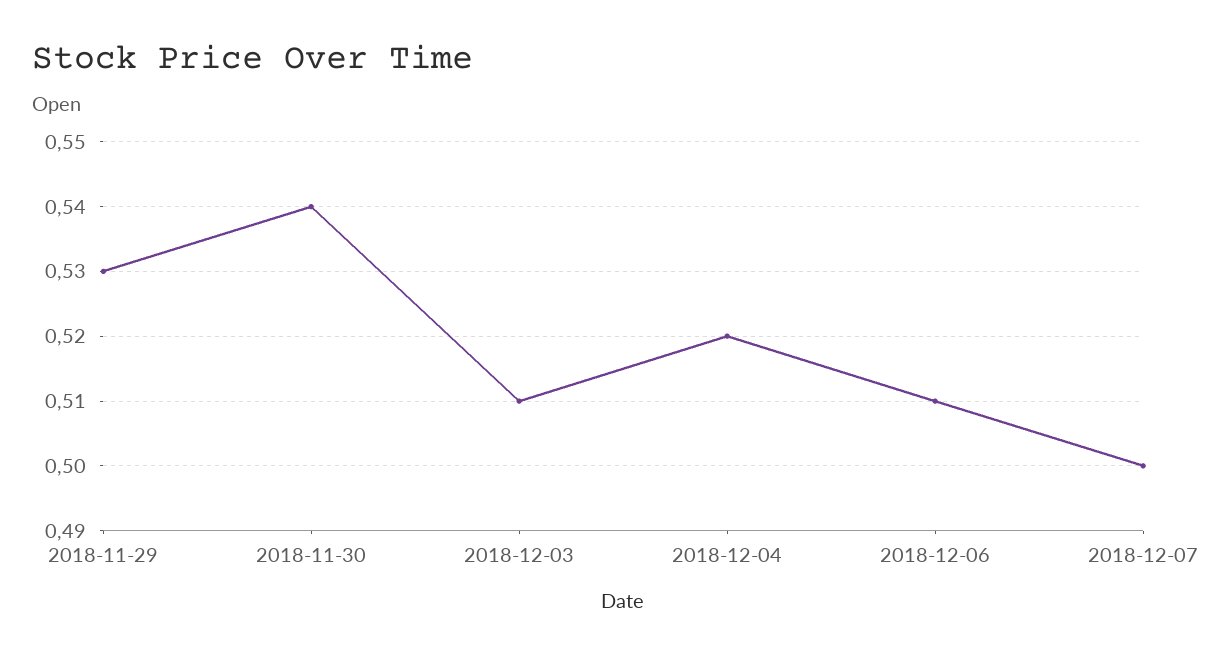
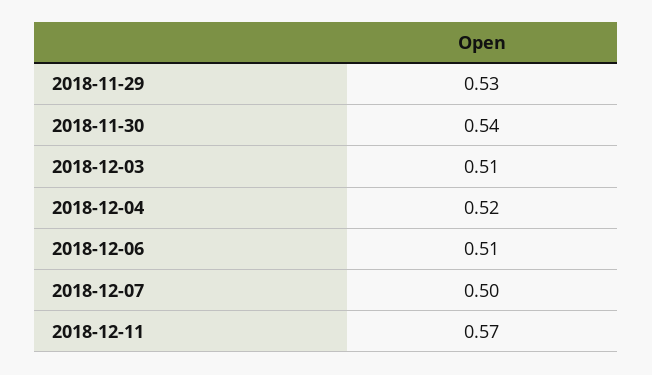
2018-12-11: none -> 0.57

